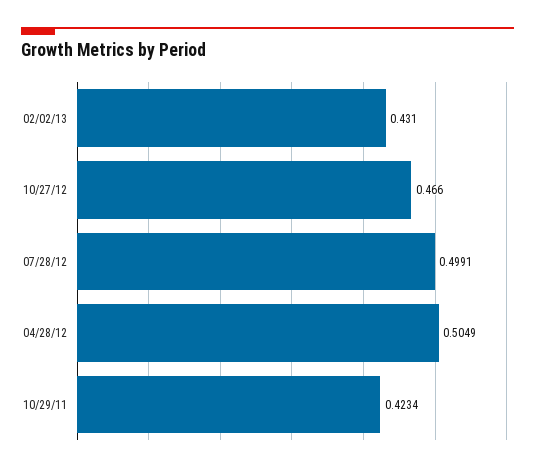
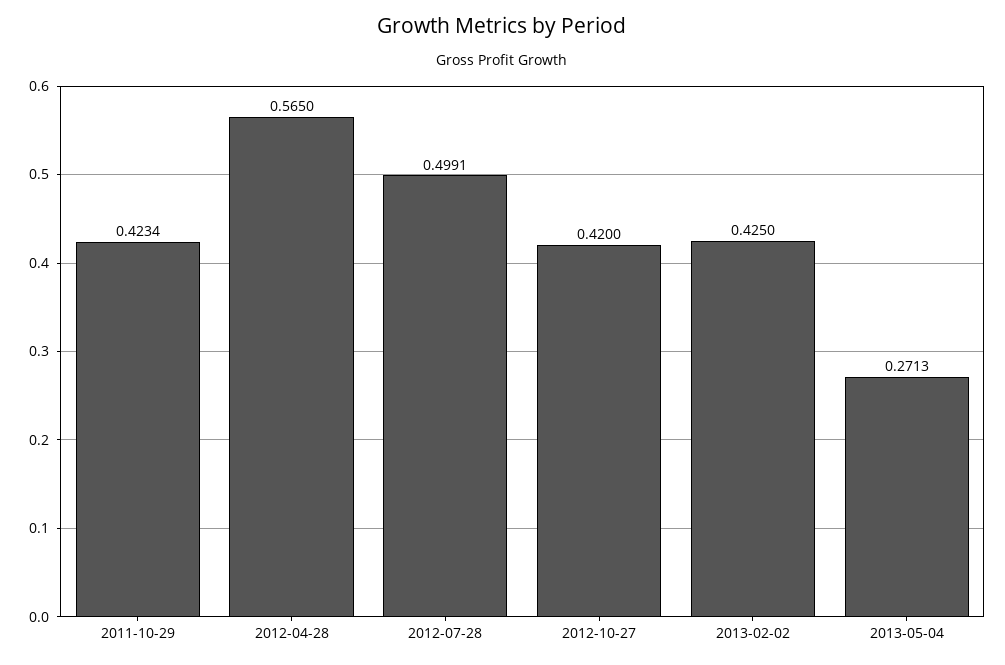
02/02/13: 0.431 -> 0.425
10/27/12: 0.466 -> 0.42
04/28/12: 0.5049 -> 0.565
2013-05-04: none -> 0.2713

